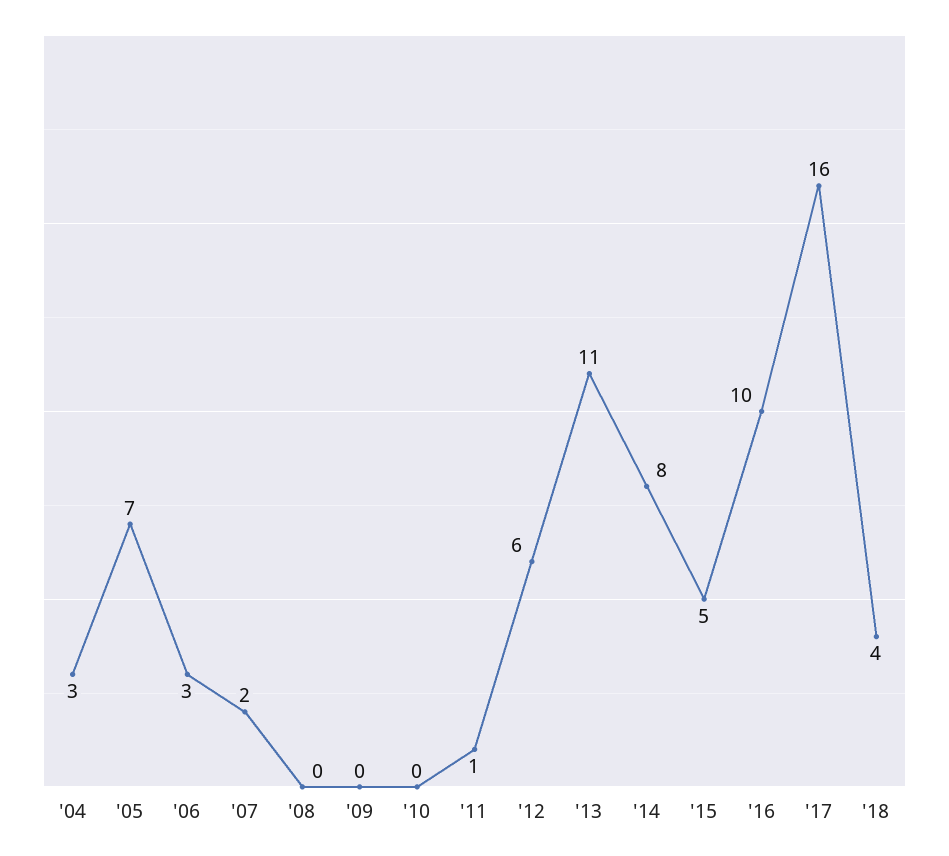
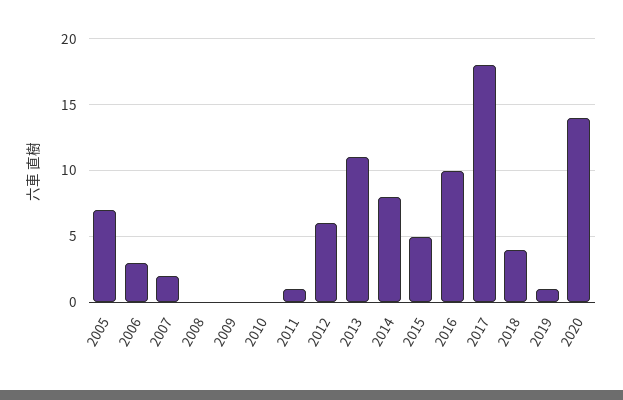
'04: 3 -> none
'17: 16 -> 18
2019: none -> 1
2020: none -> 14

